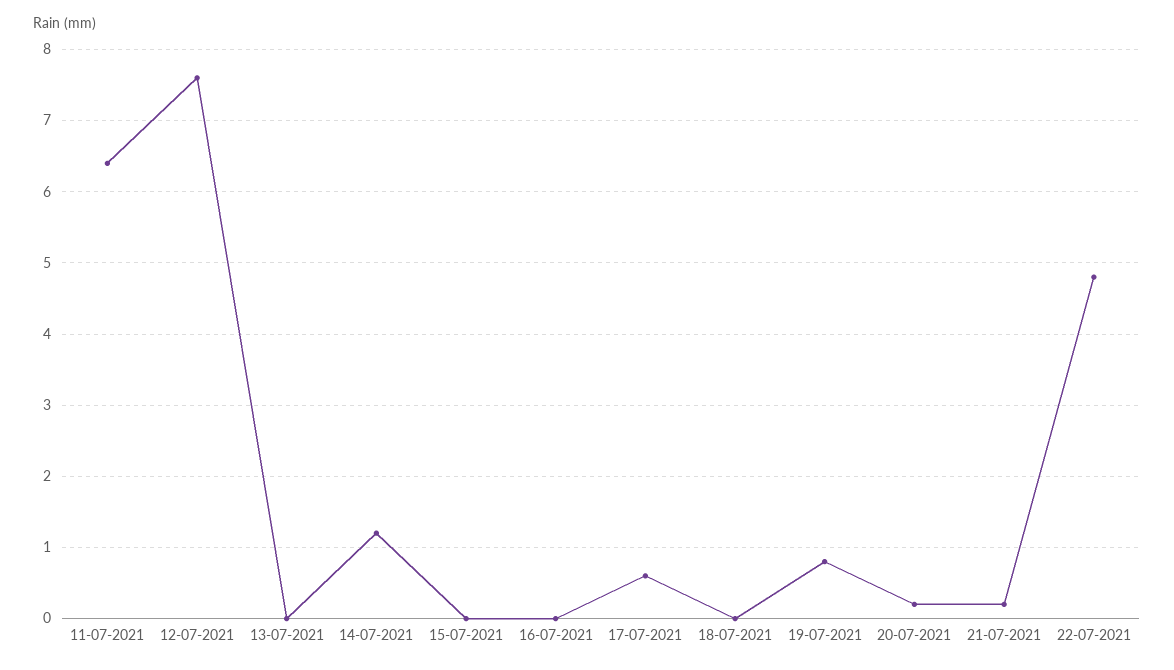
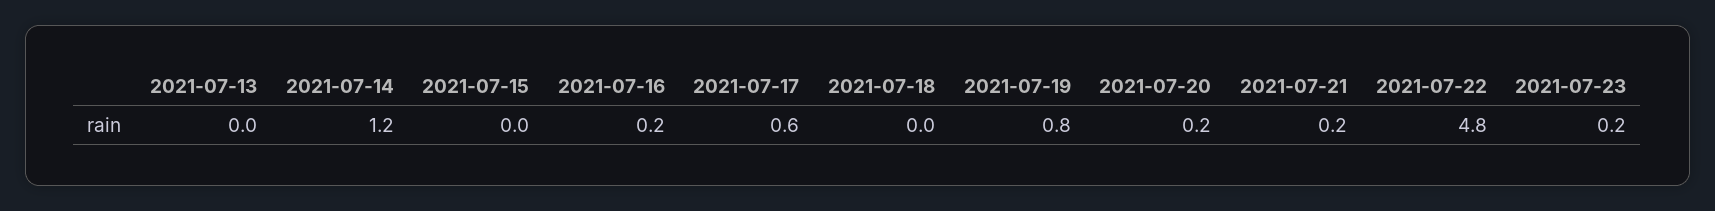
11-07-2021: 6.4 -> none
12-07-2021: 7.6 -> none
16-07-2021: 0 -> 0.2
2021-07-23: none -> 0.2

